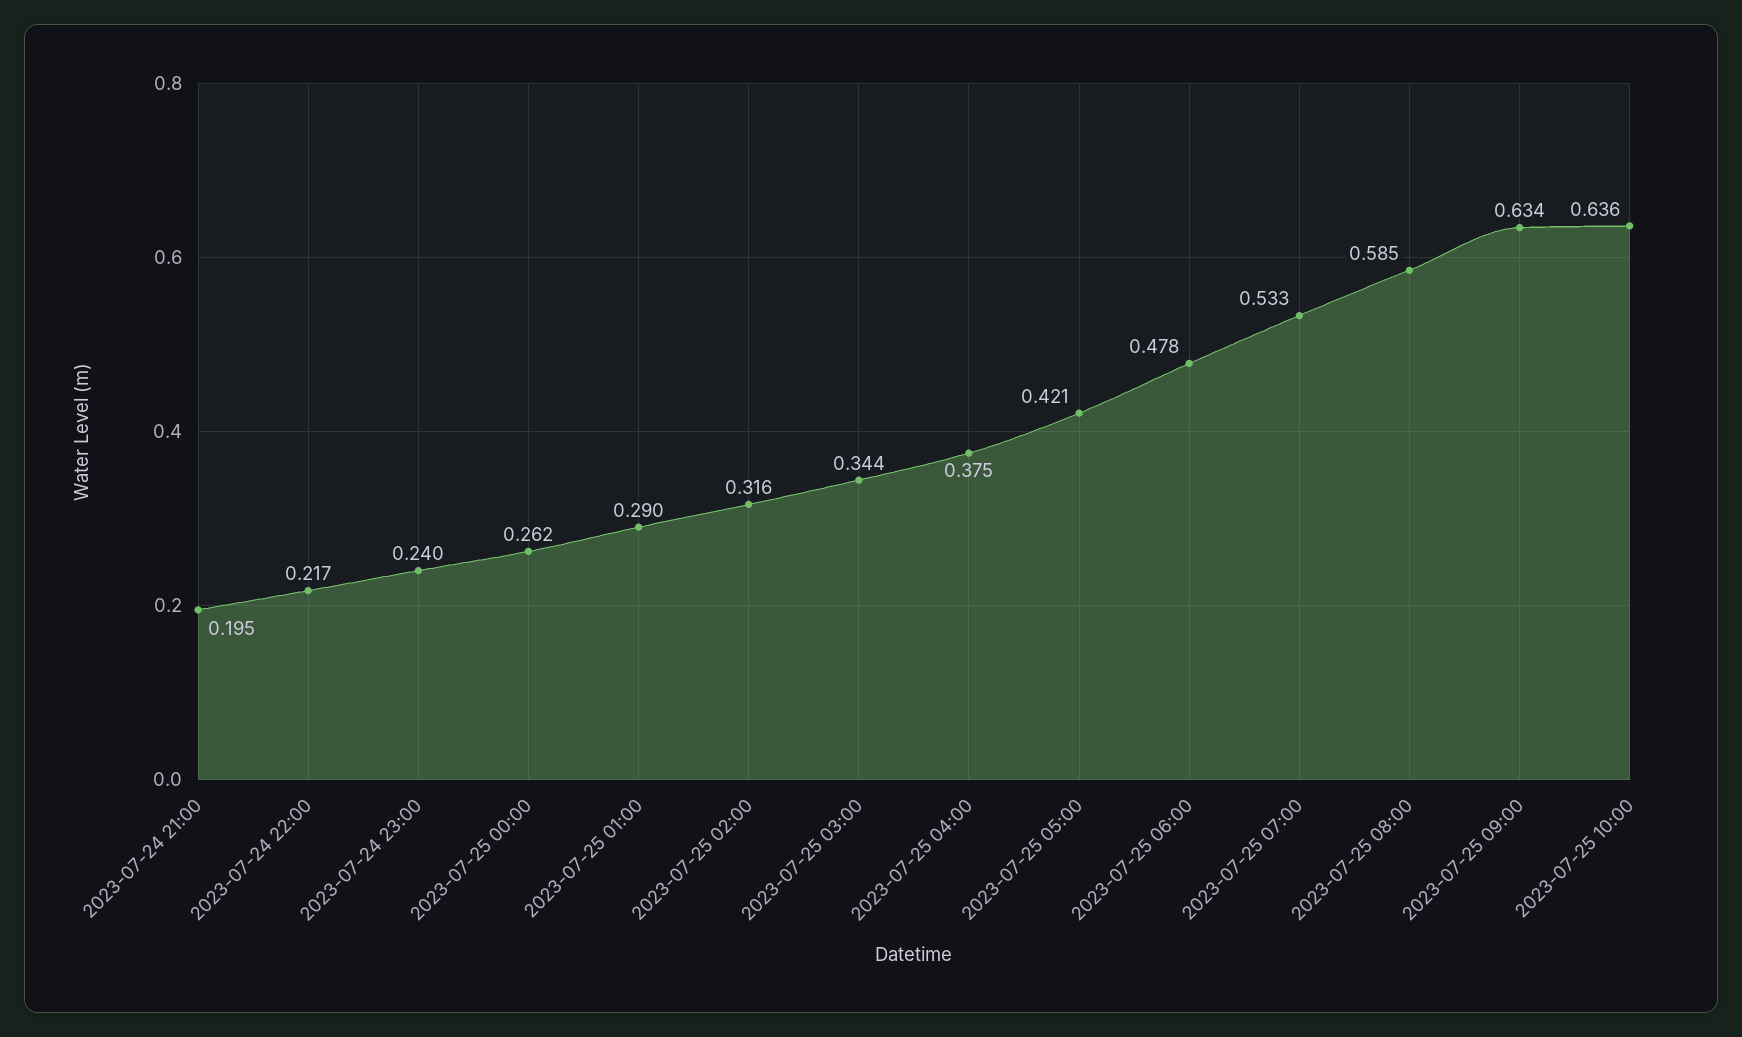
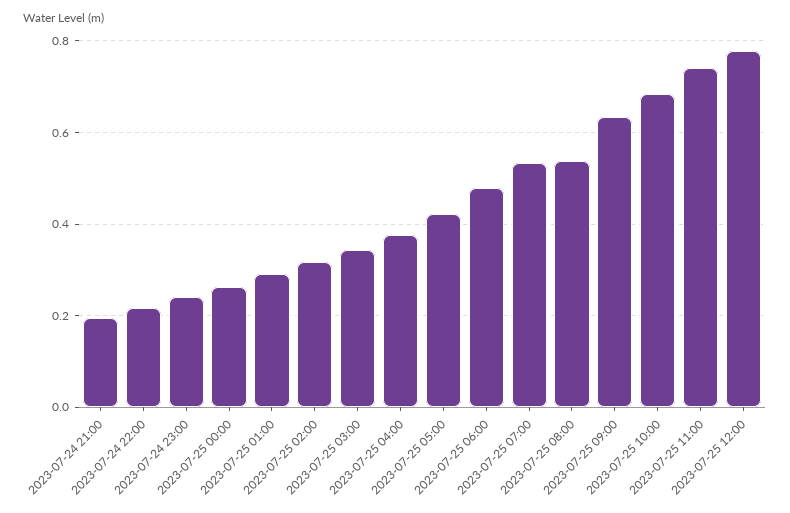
2023-07-25 08:00: 0.585 -> 0.54
2023-07-25 10:00: 0.636 -> 0.68
2023-07-25 11:00: none -> 0.74
2023-07-25 12:00: none -> 0.78

